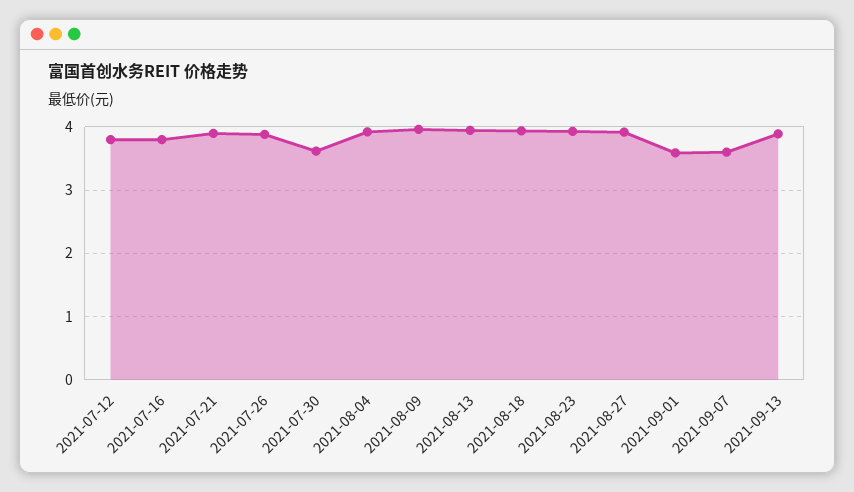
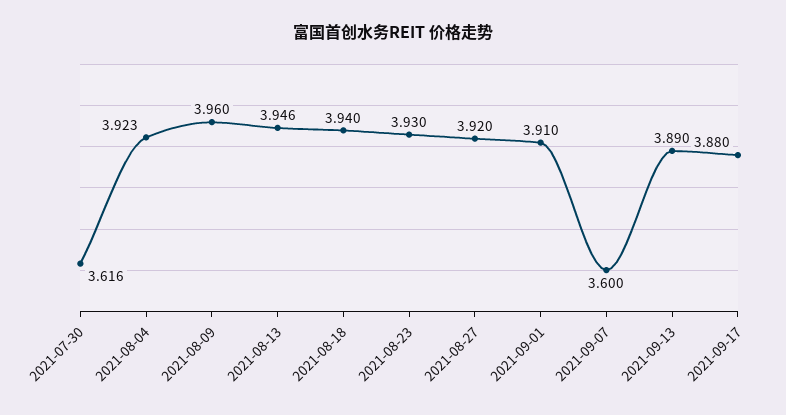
2021-07-12: 3.8 -> none
2021-07-16: 3.8 -> none
2021-07-21: 3.9 -> none
2021-07-26: 3.9 -> none
2021-09-01: 3.6 -> 3.91
2021-09-17: none -> 3.88

